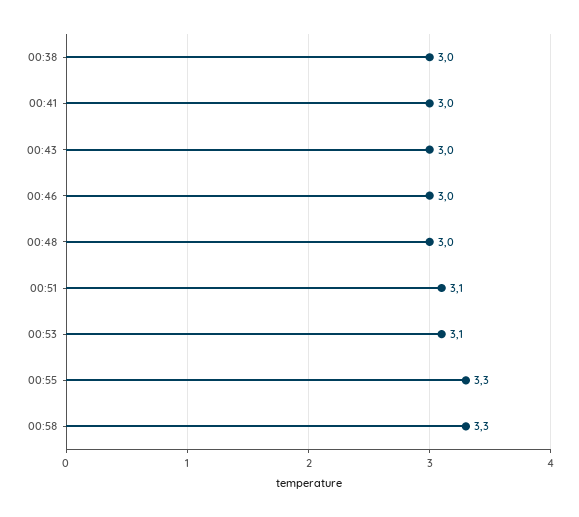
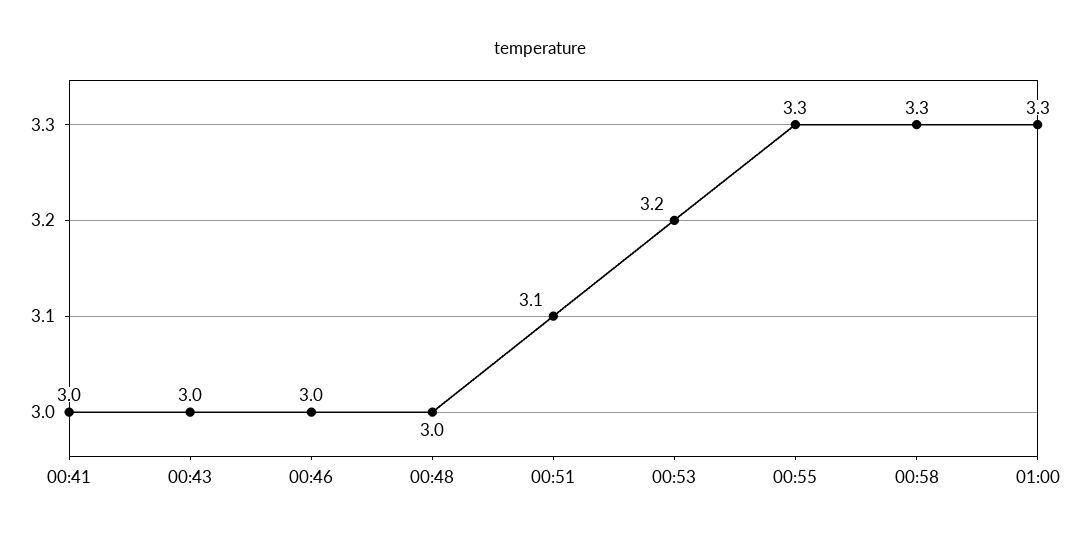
00:38: 3 -> none
00:53: 3.1 -> 3.2
01:00: none -> 3.3

